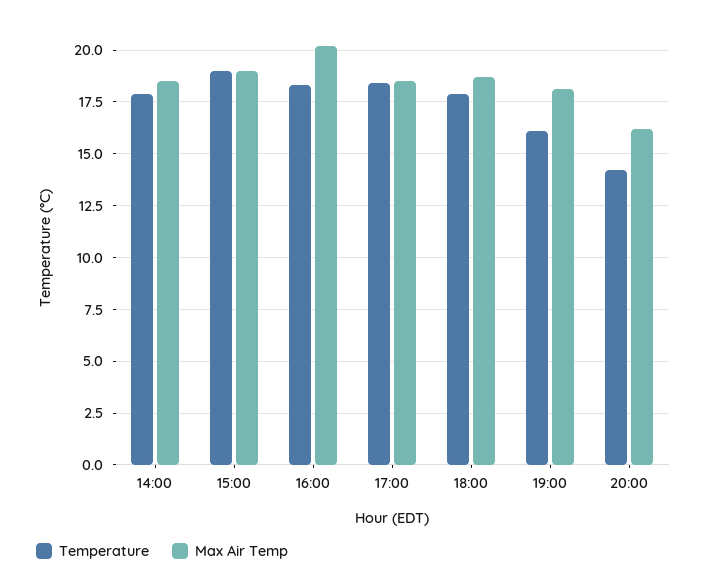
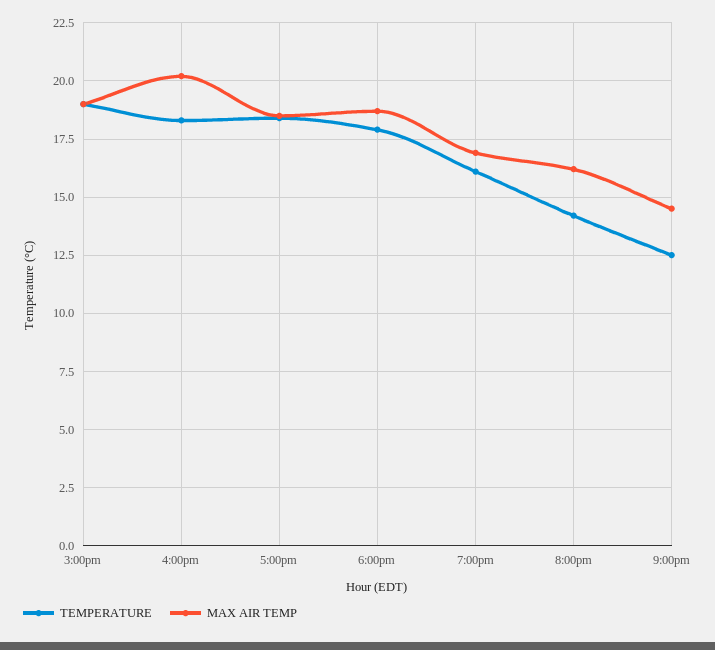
Temperature, 14:00: 18 -> none
Max Air Temp, 14:00: 18.5 -> none
Max Air Temp, 19:00: 18 -> 17
Temperature, 9:00pm: none -> 12.5
Max Air Temp, 9:00pm: none -> 14.5

